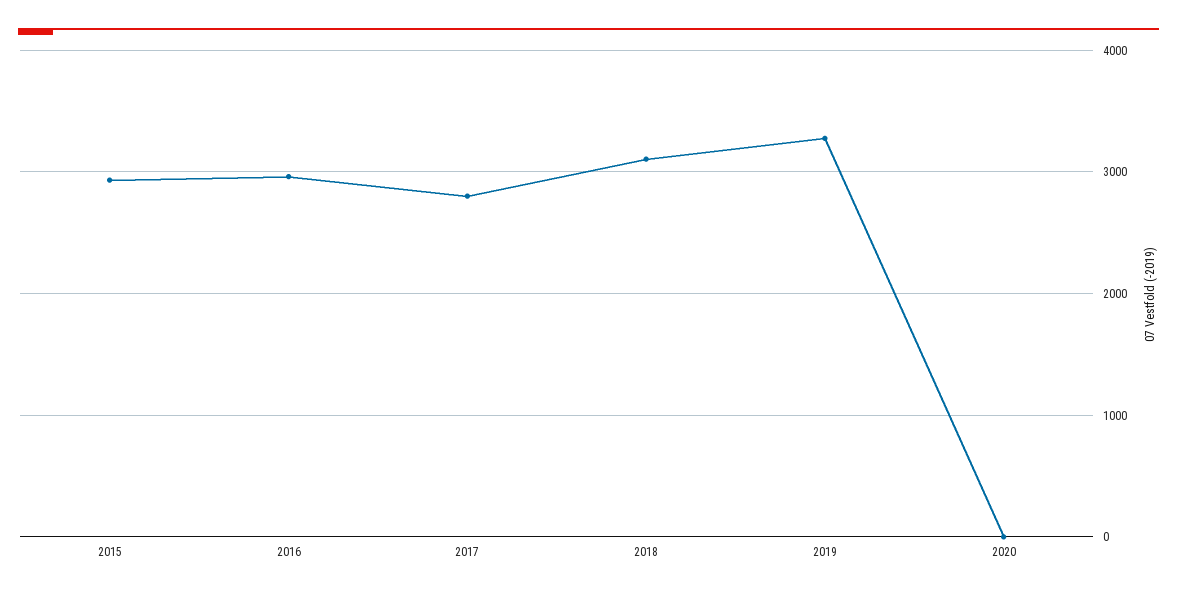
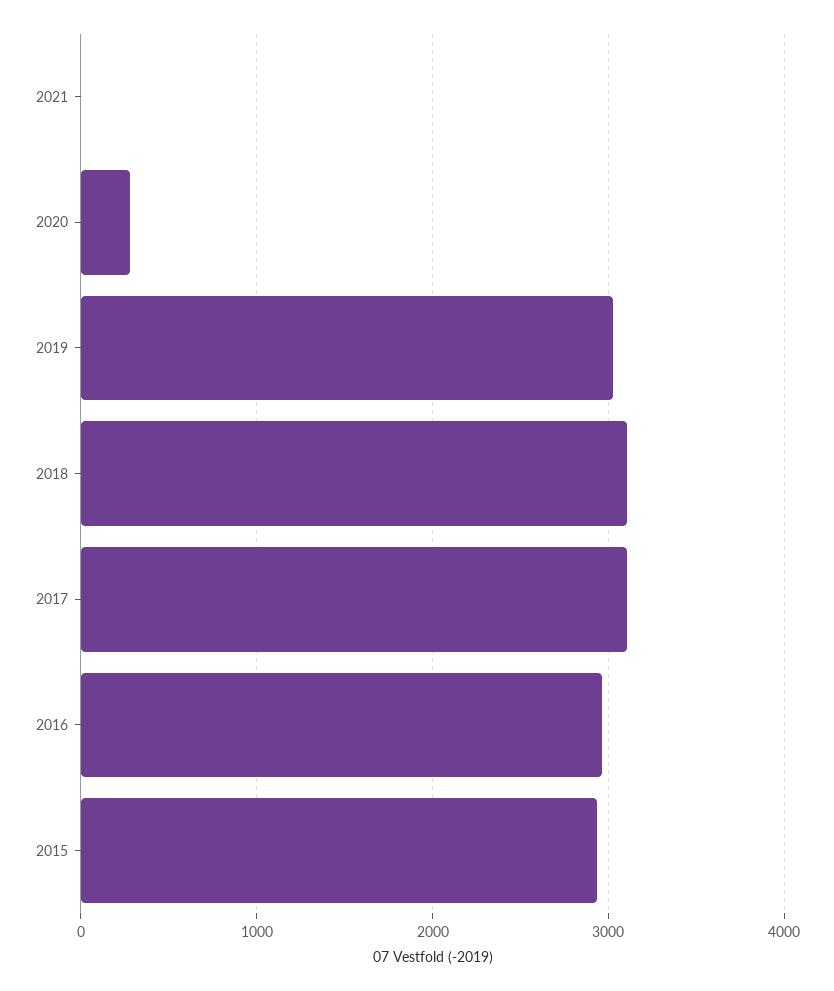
2017: 2800 -> 3100
2019: 3300 -> 3000
2020: 0 -> 300
2021: none -> 0

